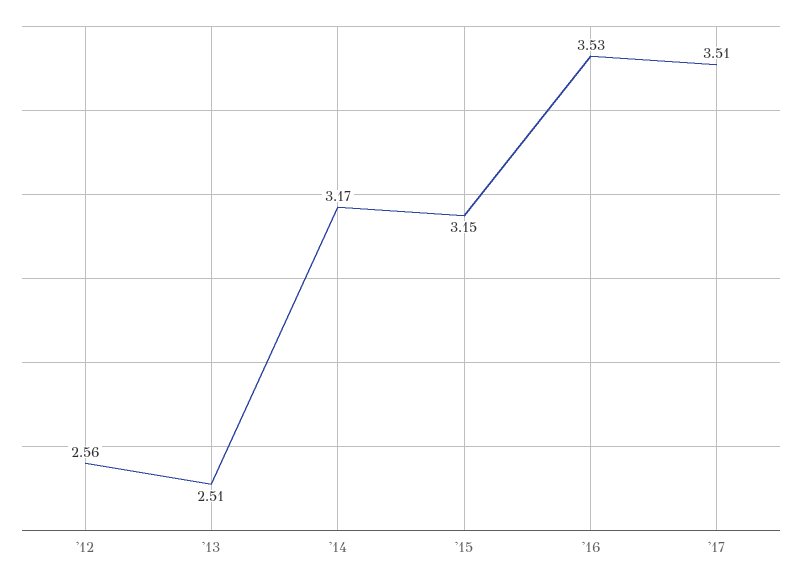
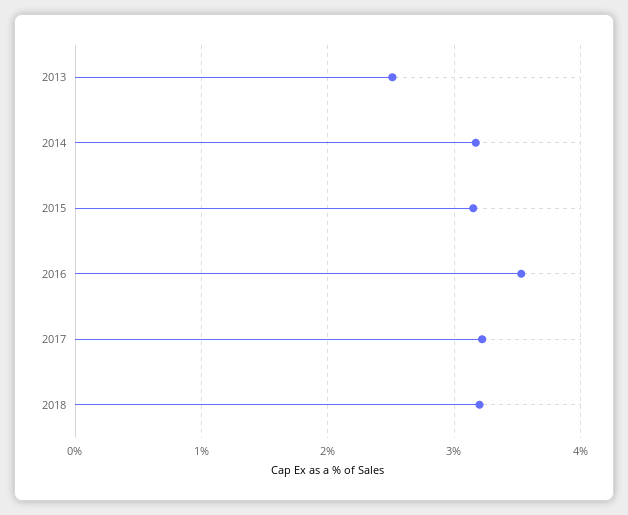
'12: 2.56 -> none
'17: 3.51 -> 3.2
2018: none -> 3.2

